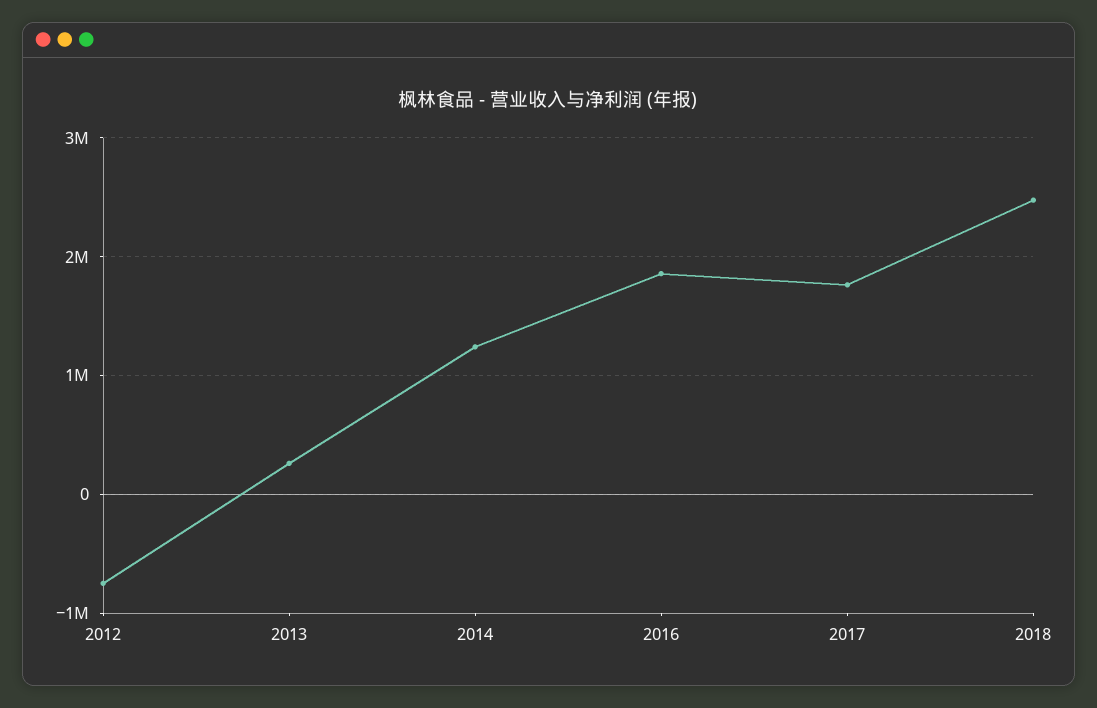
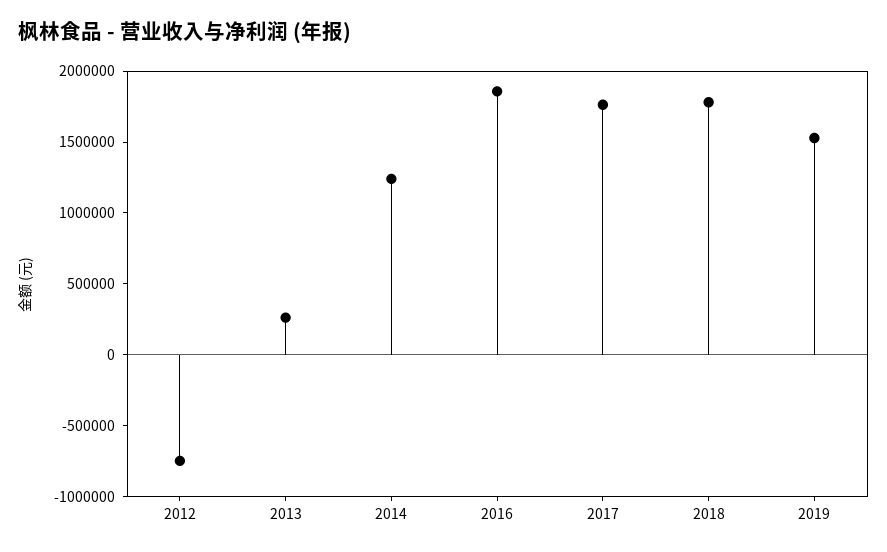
2018: 2500000 -> 1800000
2019: none -> 1500000

